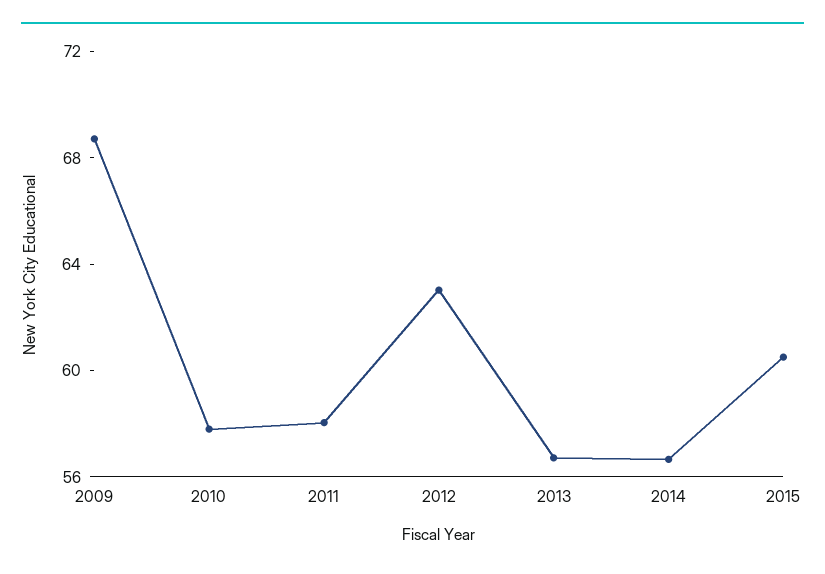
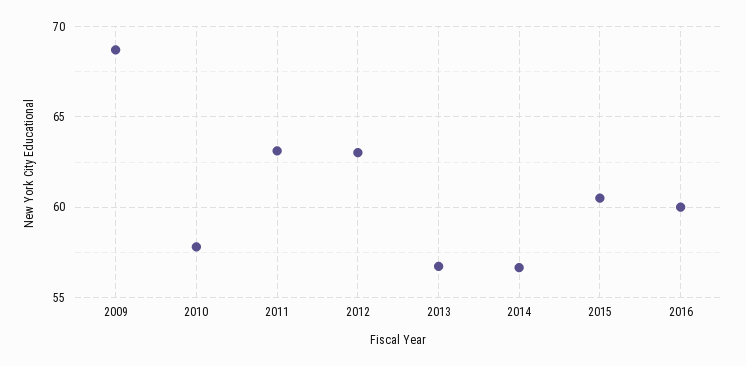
2011: 58 -> 63
2016: none -> 60

